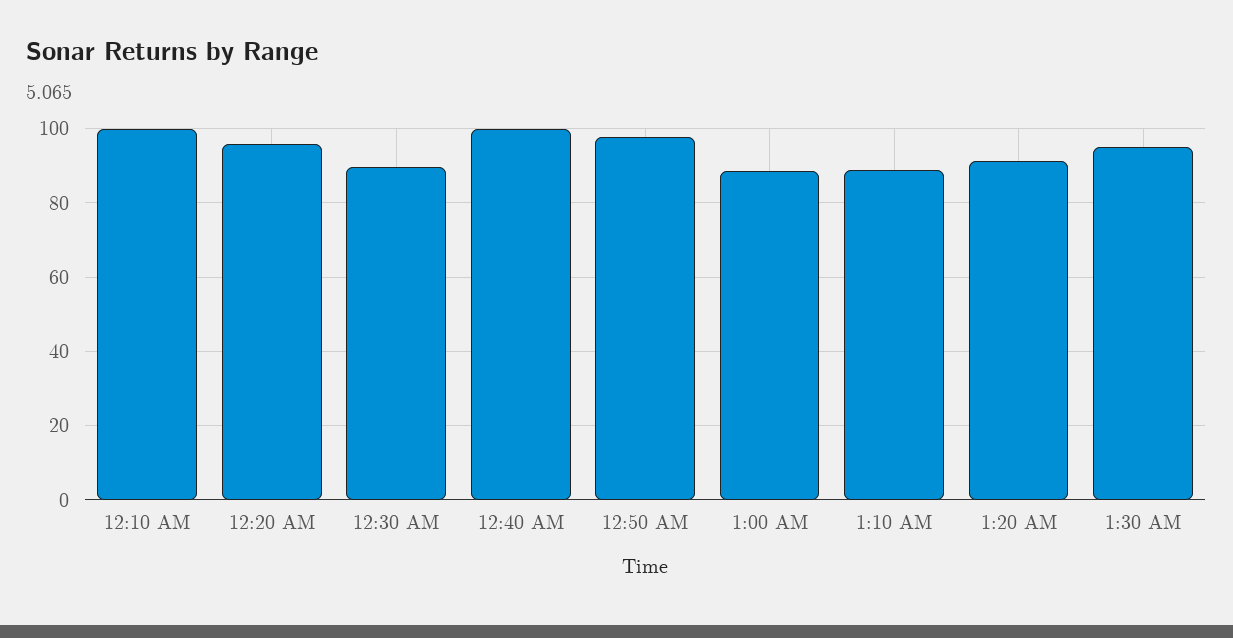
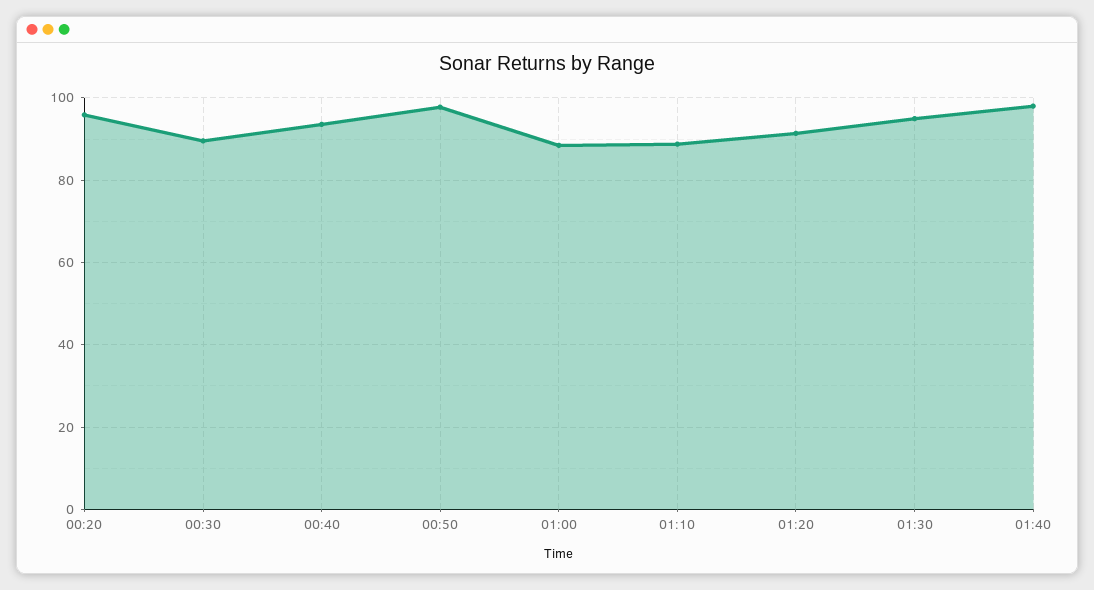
12:10 AM: 100 -> none
12:40 AM: 100 -> 94
01:40: none -> 98

